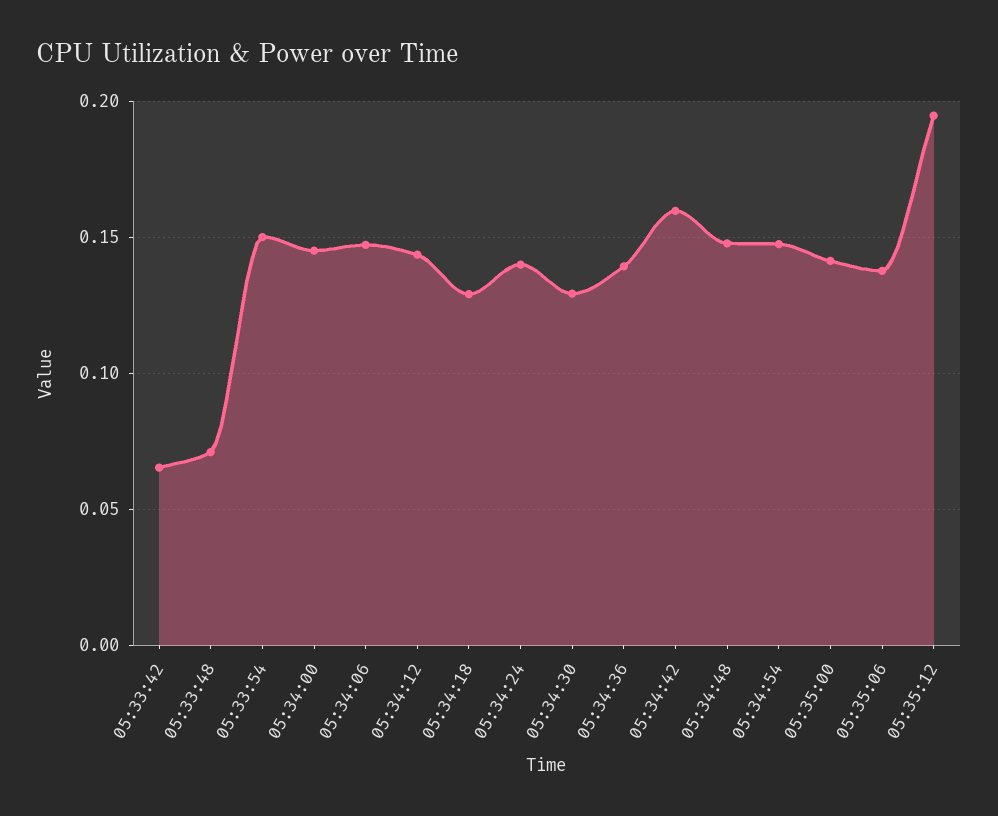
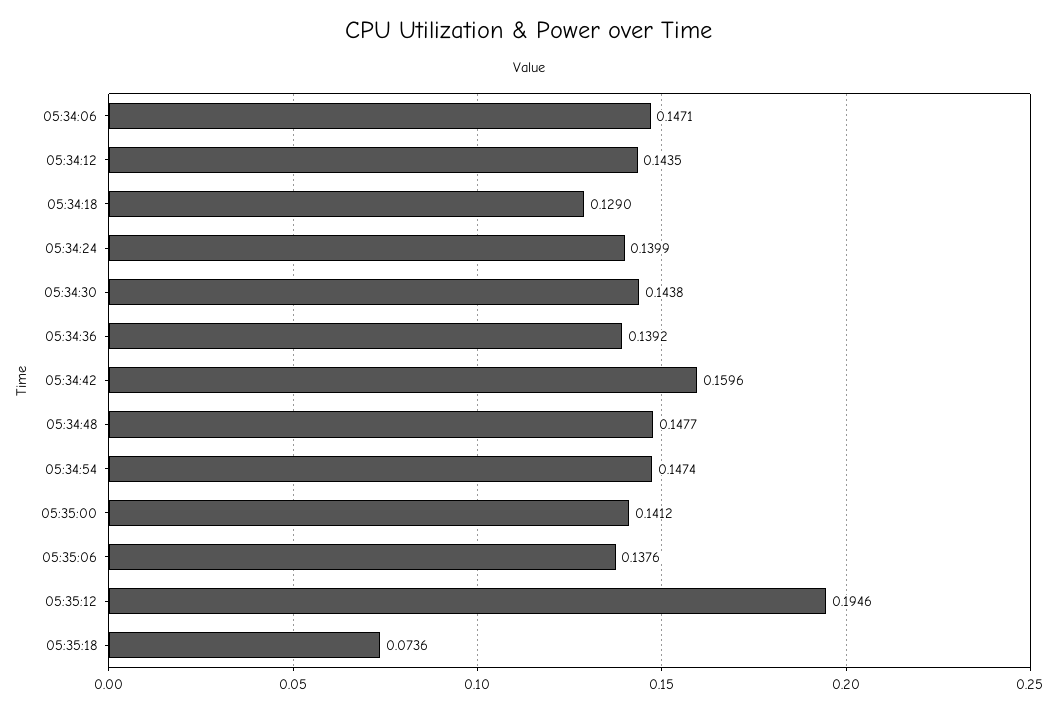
05:33:42: 0.065 -> none
05:33:48: 0.07 -> none
05:33:54: 0.15 -> none
05:34:00: 0.145 -> none
05:34:30: 0.13 -> 0.1438
05:35:18: none -> 0.0736

